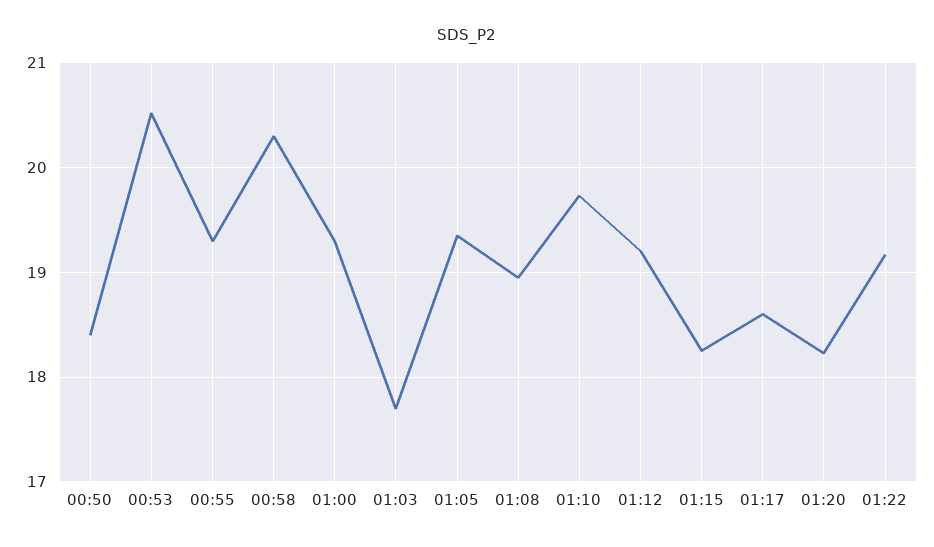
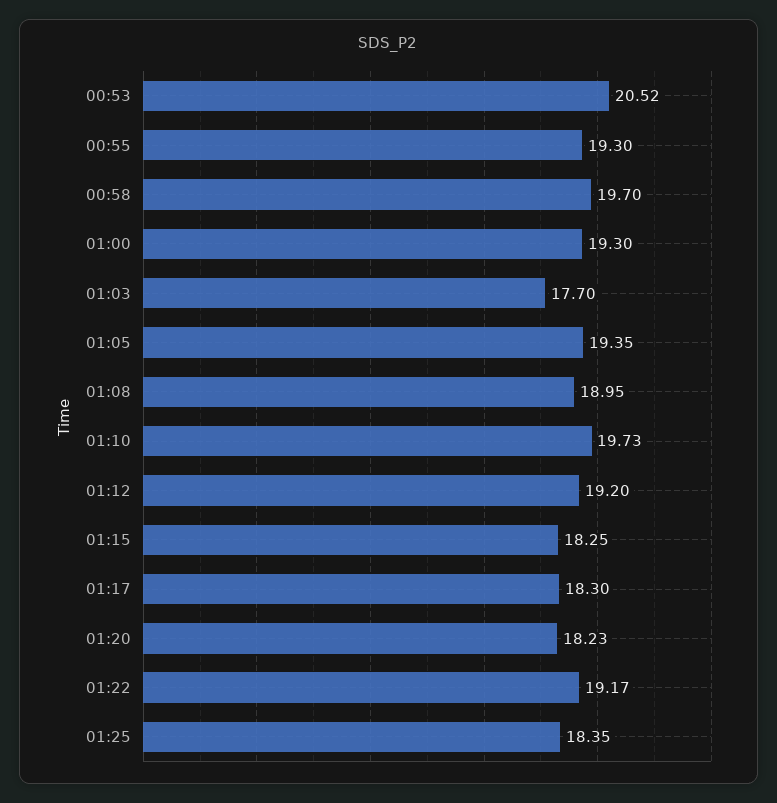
00:50: 18.4 -> none
00:58: 20.3 -> 19.7
01:17: 18.6 -> 18.3
01:25: none -> 18.35

